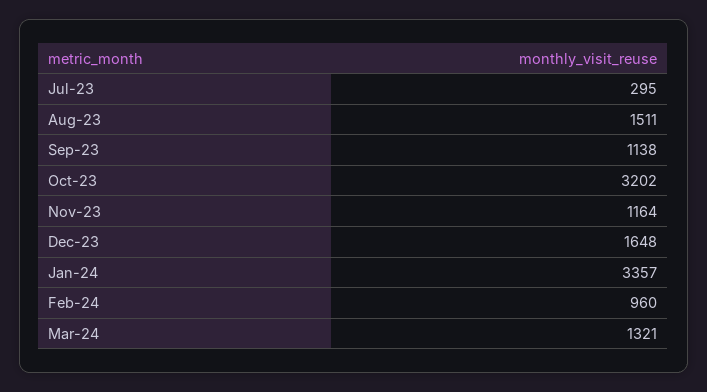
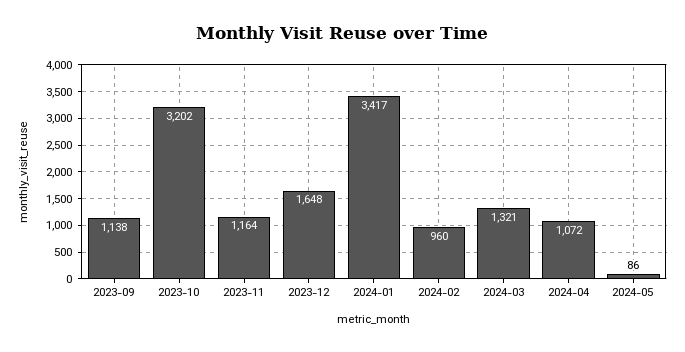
Jul-23: 295 -> none
Aug-23: 1511 -> none
Jan-24: 3357 -> 3417
2024-04: none -> 1072
2024-05: none -> 86

